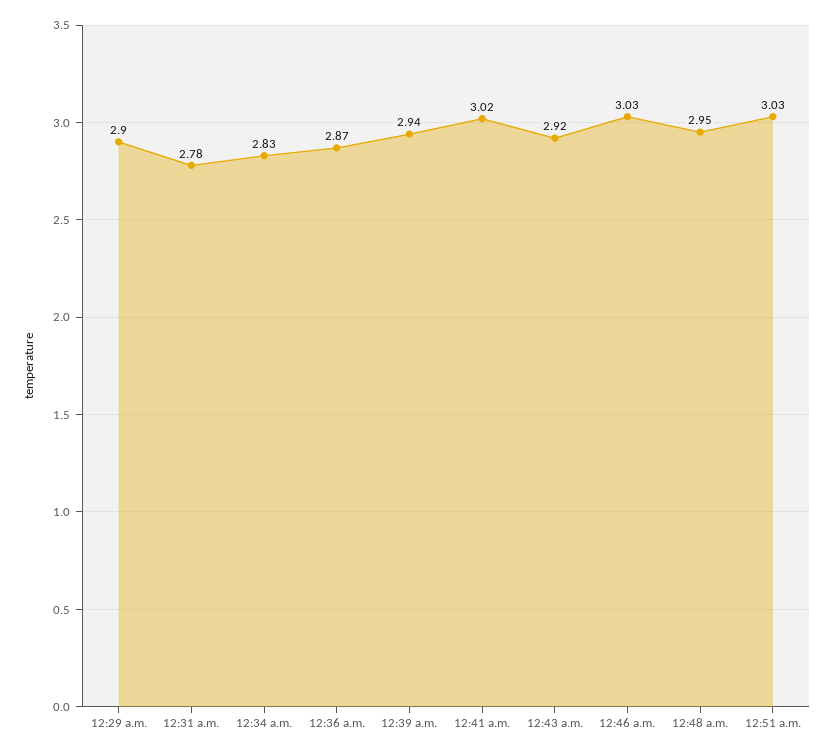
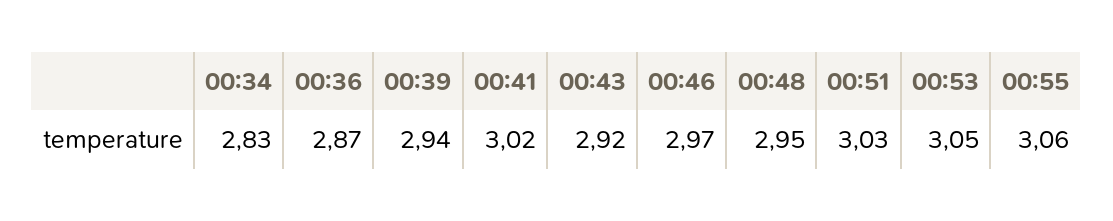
12:29 a.m.: 2.9 -> none
12:31 a.m.: 2.78 -> none
12:46 a.m.: 3.03 -> 2.97
00:53: none -> 3.05
00:55: none -> 3.06

